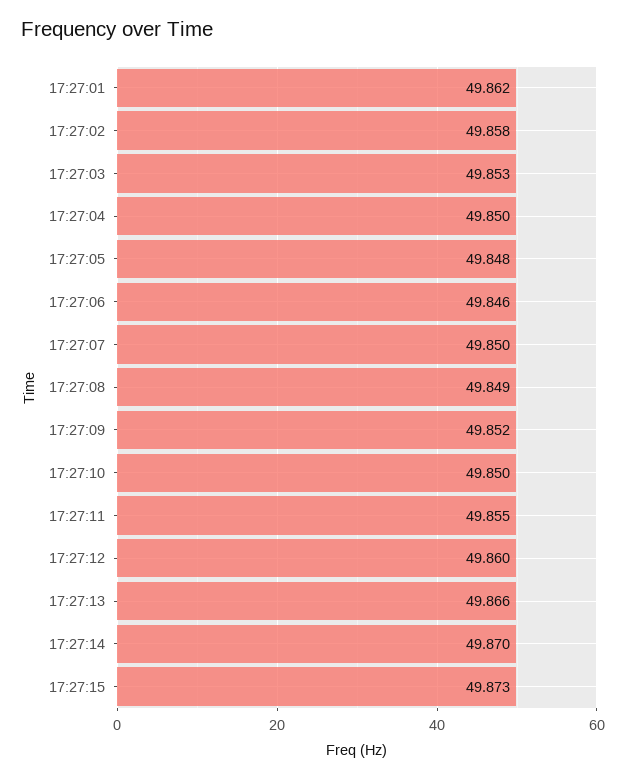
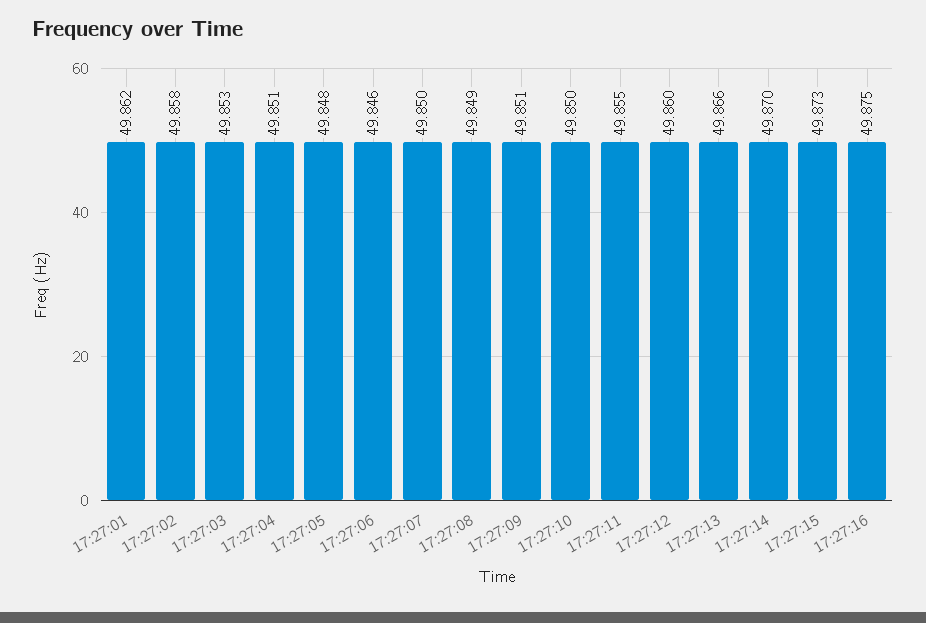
17:27:04: 49.85 -> 49.851
17:27:09: 49.852 -> 49.851
17:27:16: none -> 49.875

